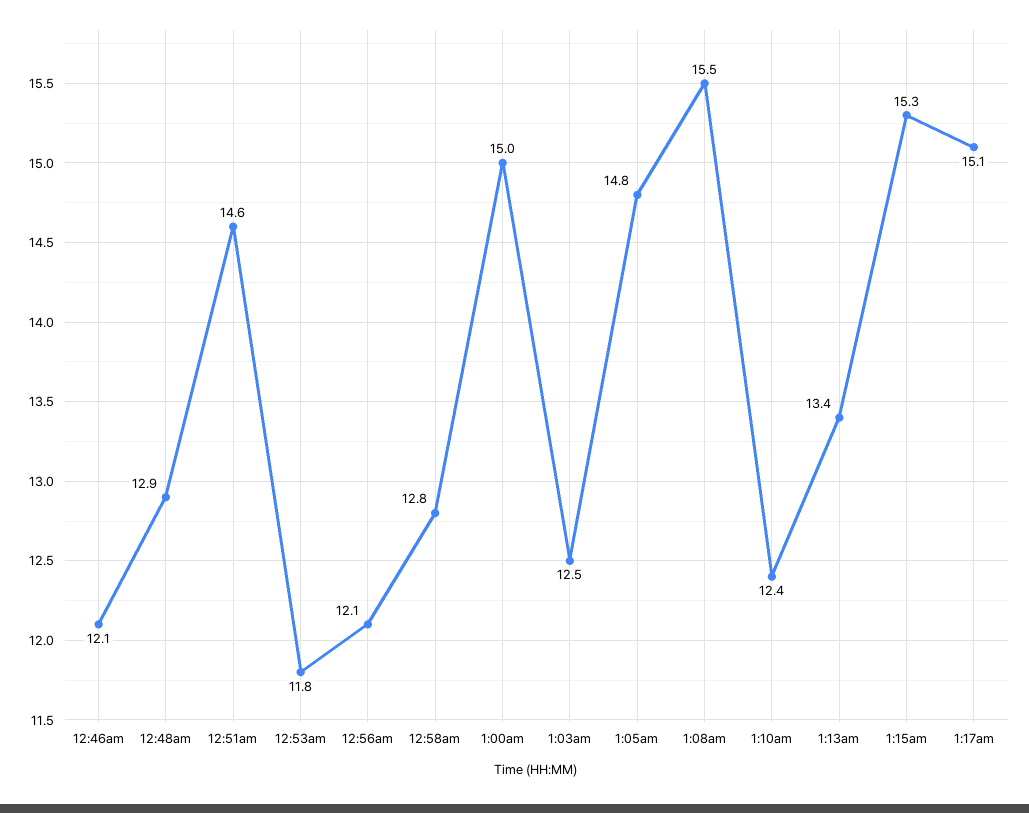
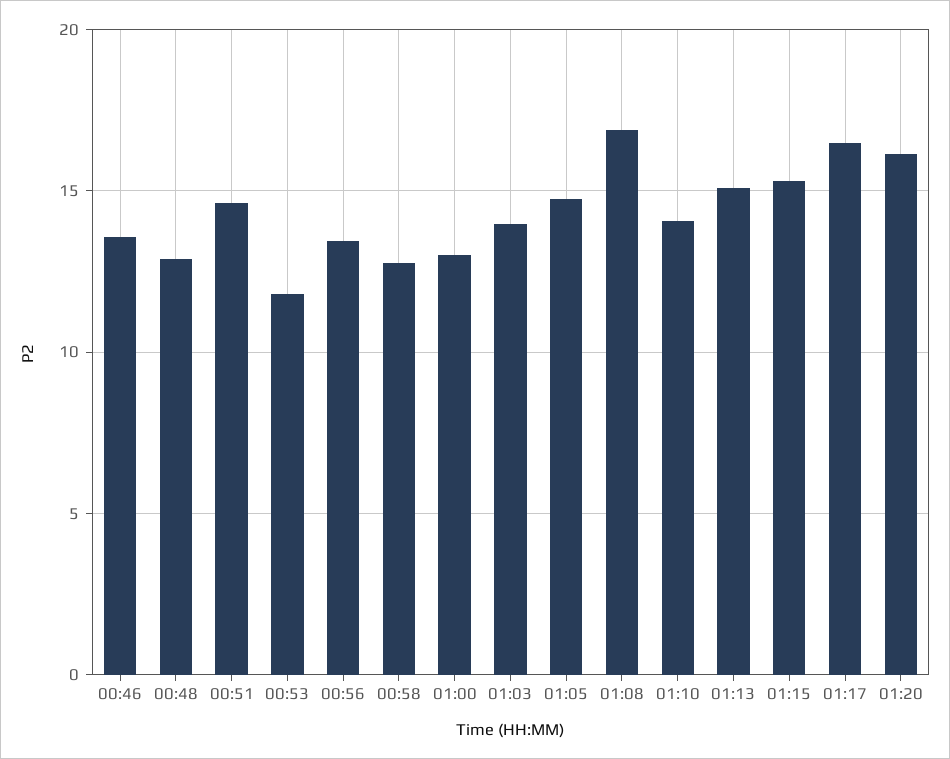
12:46am: 12.1 -> 13.5
12:56am: 12.1 -> 13.5
1:00am: 15 -> 13
1:03am: 12.5 -> 14
1:08am: 15.5 -> 17
1:10am: 12.4 -> 14
1:13am: 13.4 -> 15
1:17am: 15.1 -> 16.5
01:20: none -> 16

